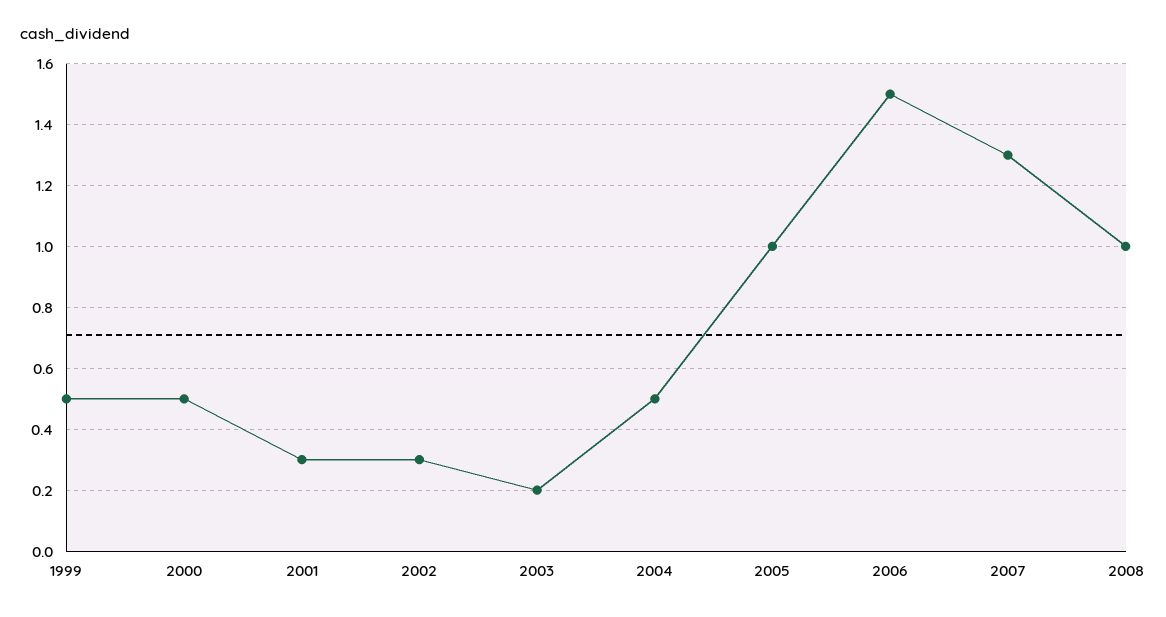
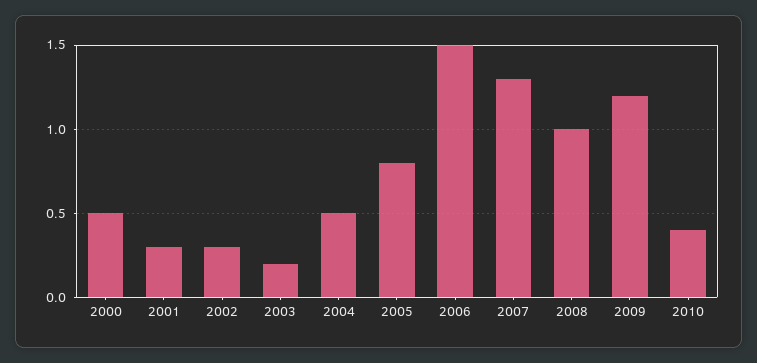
1999: 0.5 -> none
2005: 1 -> 0.8
2009: none -> 1.2
2010: none -> 0.4

